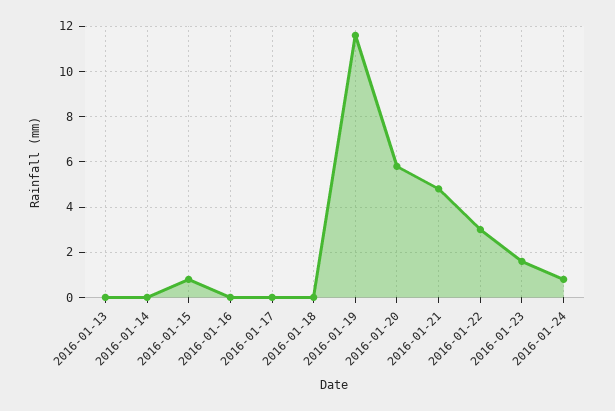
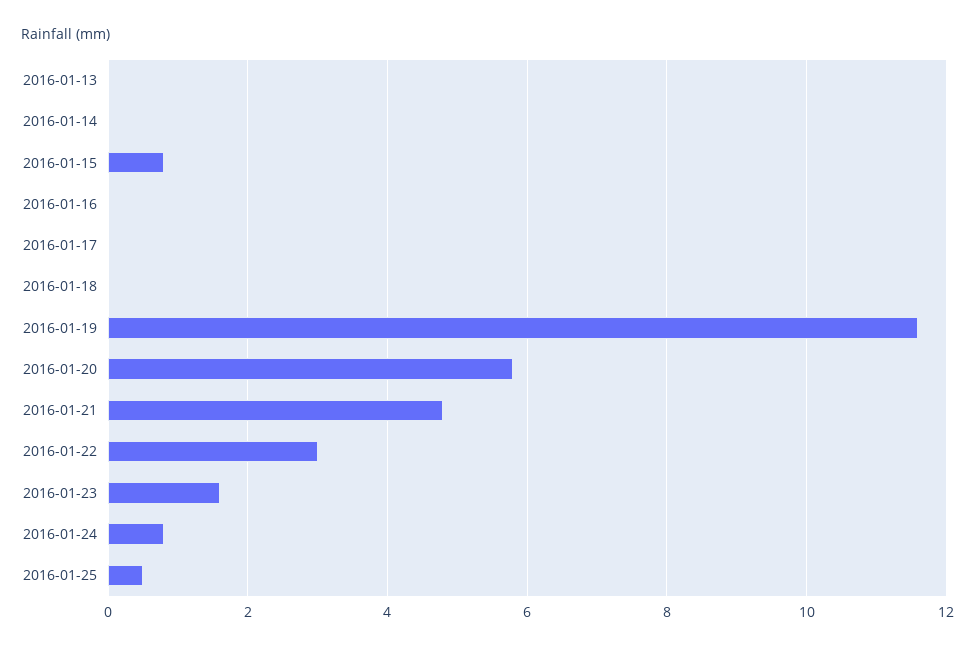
2016-01-25: none -> 0.5

